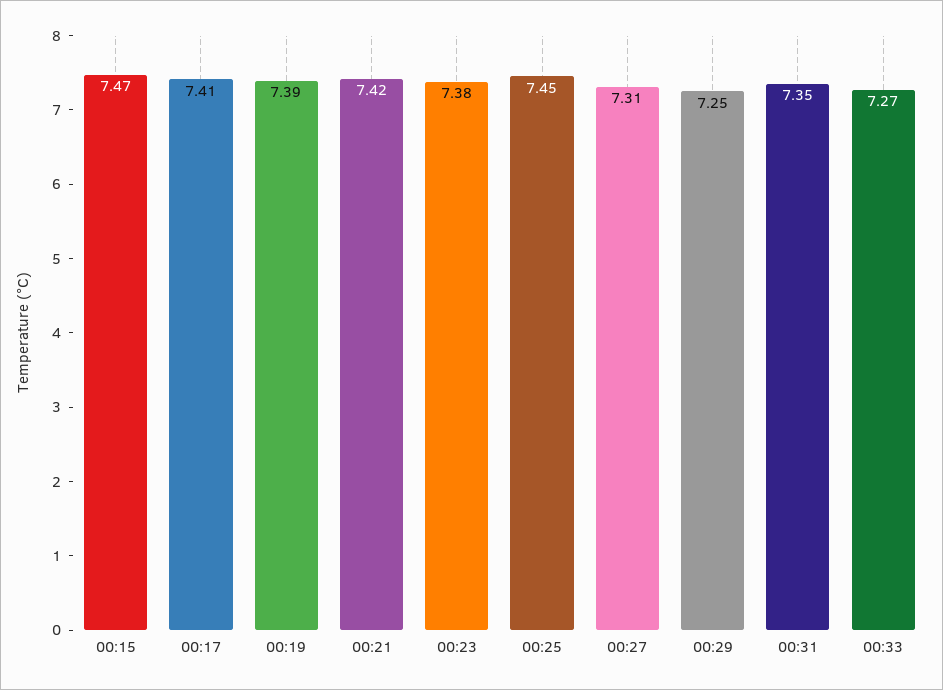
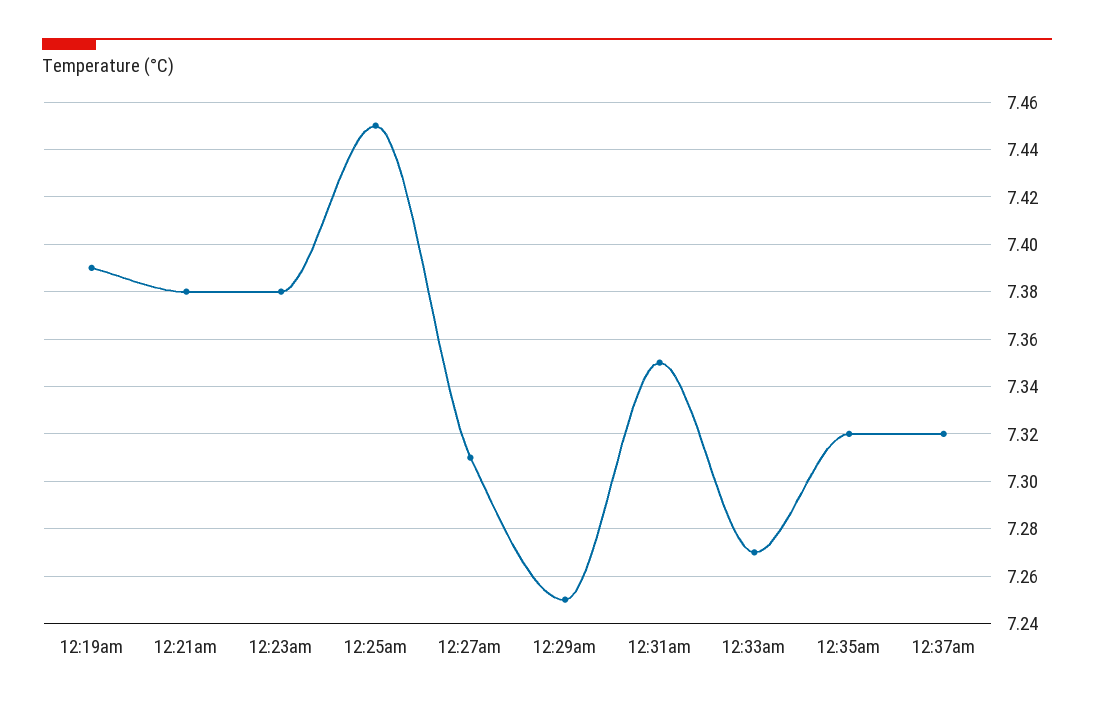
00:15: 7.47 -> none
00:17: 7.41 -> none
00:21: 7.42 -> 7.38
12:35am: none -> 7.32
12:37am: none -> 7.32

